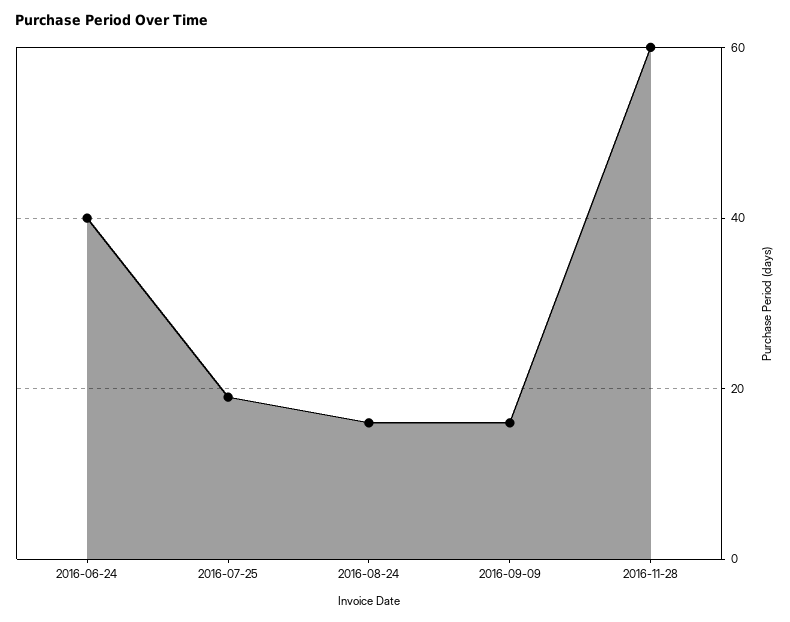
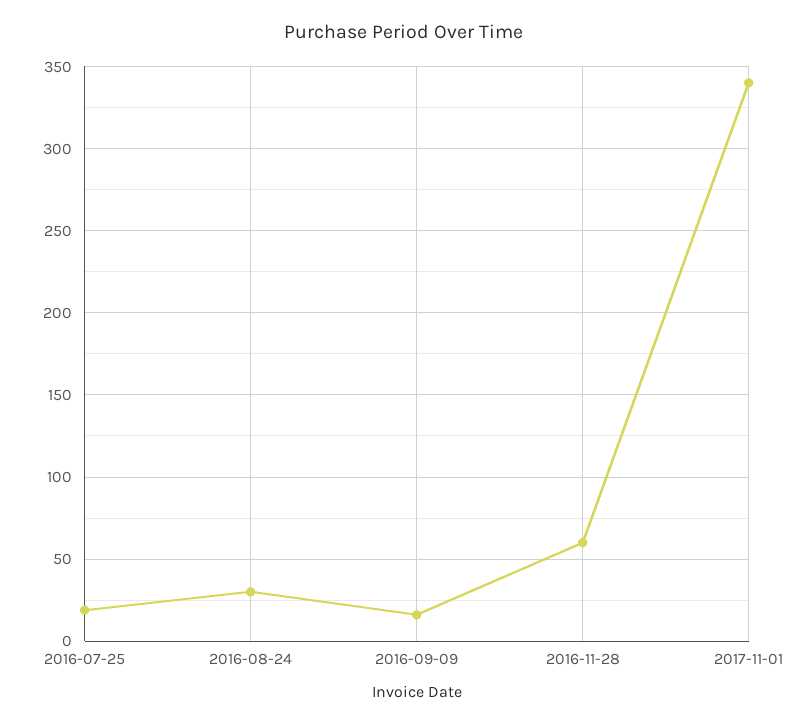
2016-06-24: 40 -> none
2016-08-24: 15 -> 30
2017-11-01: none -> 340

